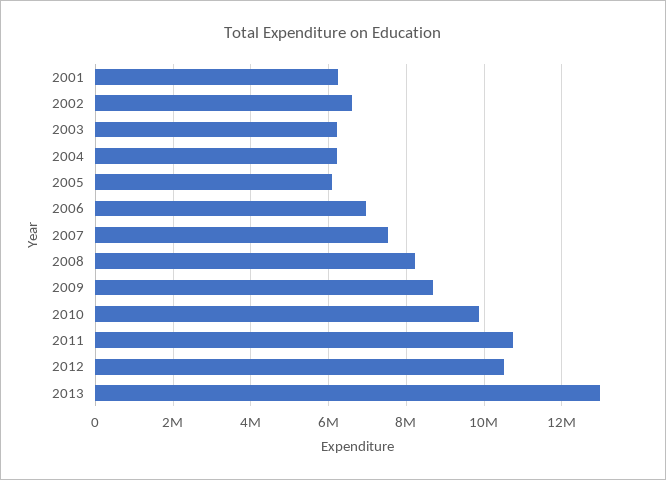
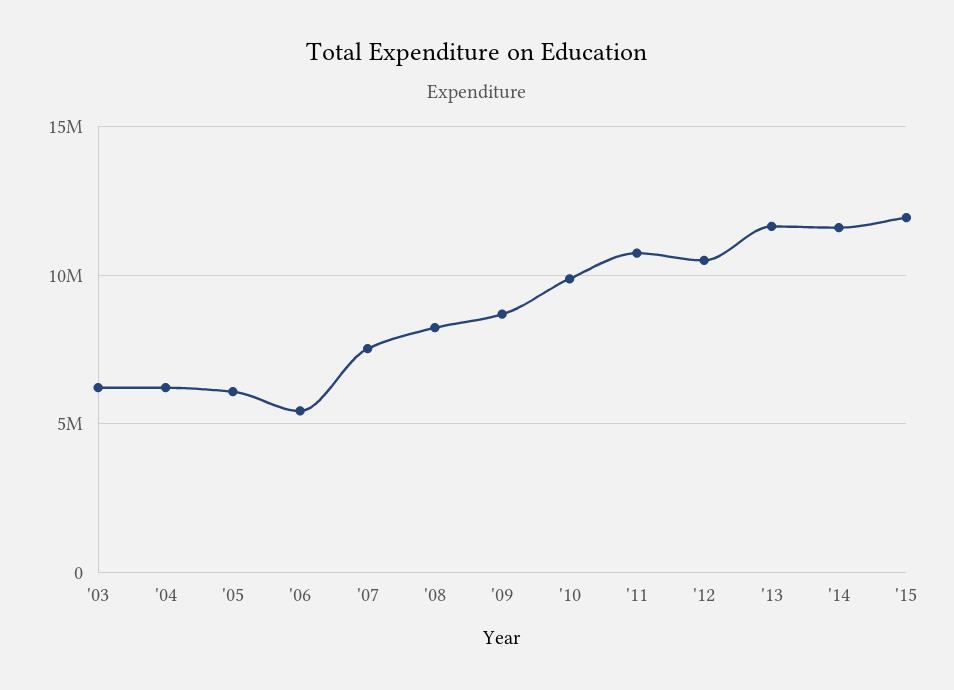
2001: 6200000 -> none
2002: 6600000 -> none
2006: 7000000 -> 5500000
2013: 13000000 -> 11500000
'14: none -> 11500000
'15: none -> 12000000

